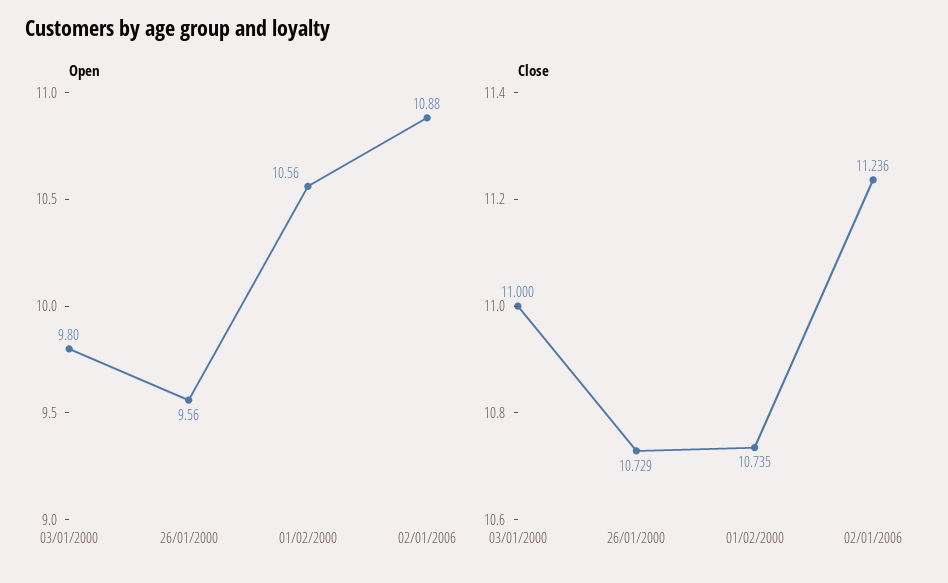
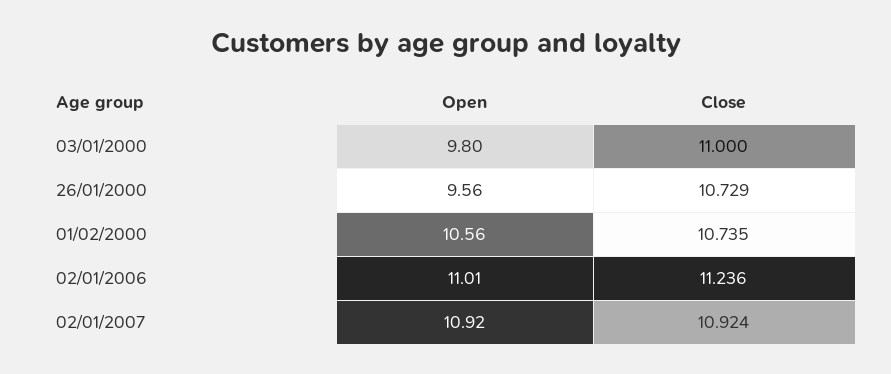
Open, 02/01/2006: 10.88 -> 11.01
Open, 02/01/2007: none -> 10.92
Close, 02/01/2007: none -> 10.924

